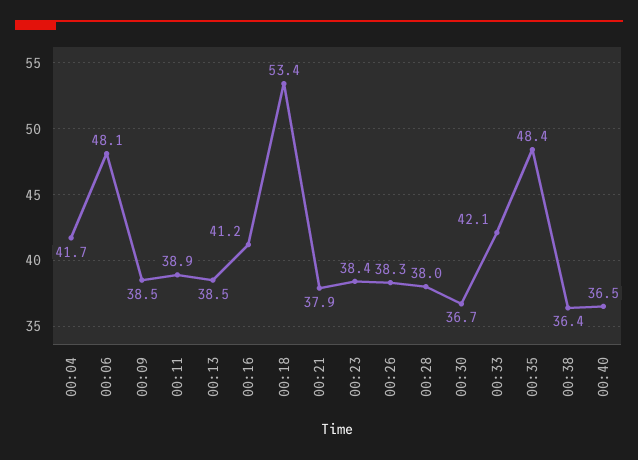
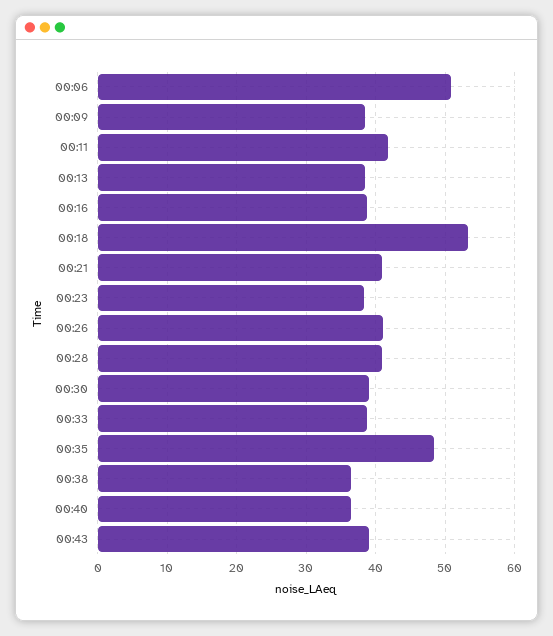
00:04: 41.7 -> none
00:06: 48.1 -> 51
00:11: 38.9 -> 42
00:16: 41.2 -> 39
00:21: 37.9 -> 41
00:26: 38.3 -> 41
00:28: 38 -> 41
00:30: 36.7 -> 39
00:33: 42.1 -> 39
00:43: none -> 39

